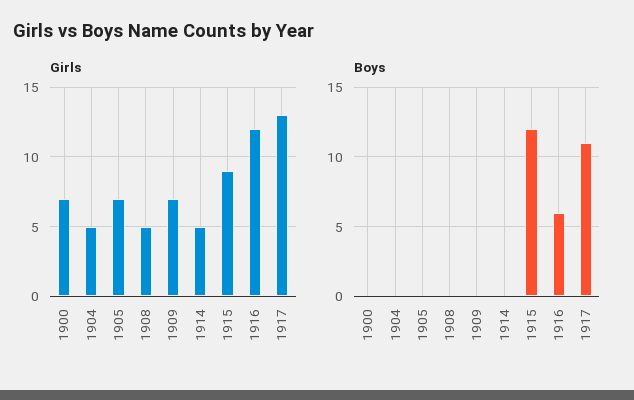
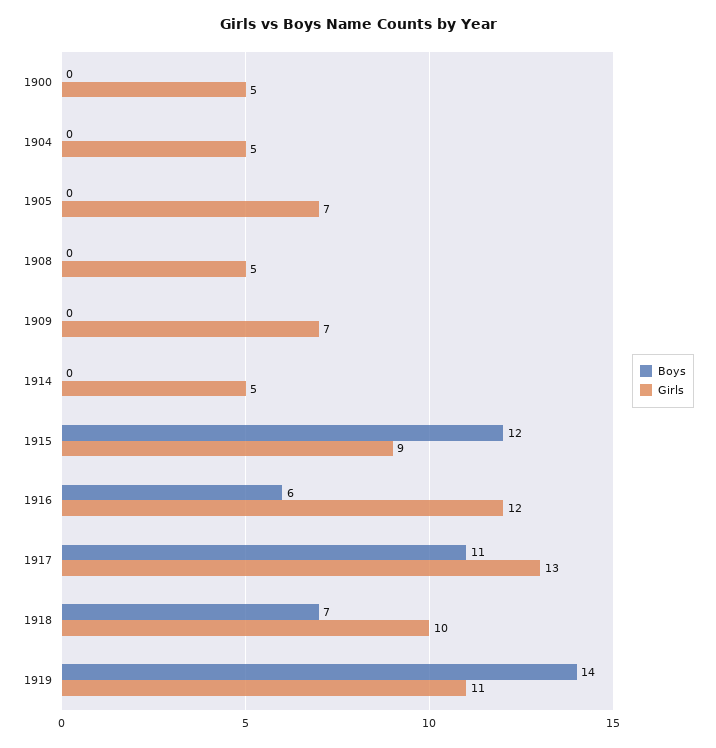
Girls, 1900: 7 -> 5
Boys, 1918: none -> 7
Girls, 1918: none -> 10
Boys, 1919: none -> 14
Girls, 1919: none -> 11

